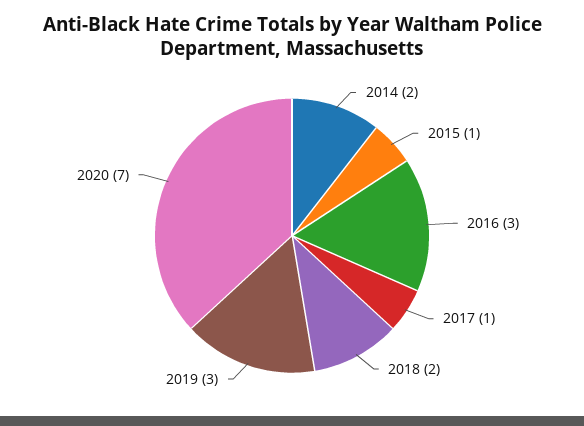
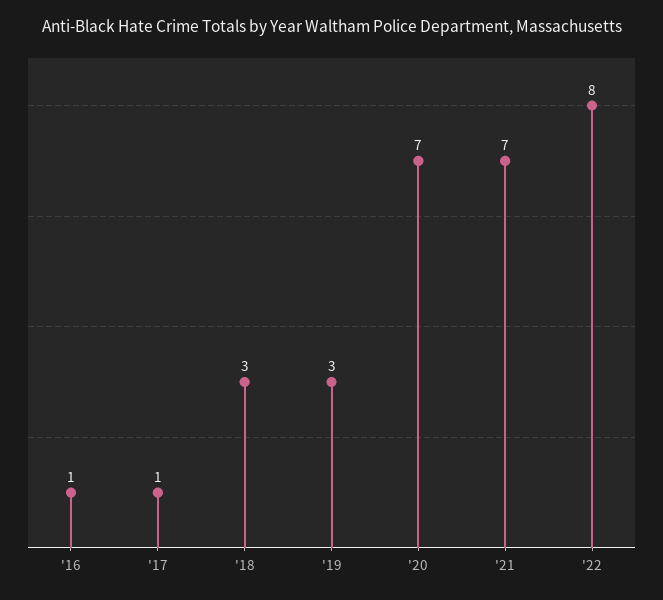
2014: 2 -> none
2015: 1 -> none
2016: 3 -> 1
2018: 2 -> 3
'21: none -> 7
'22: none -> 8

